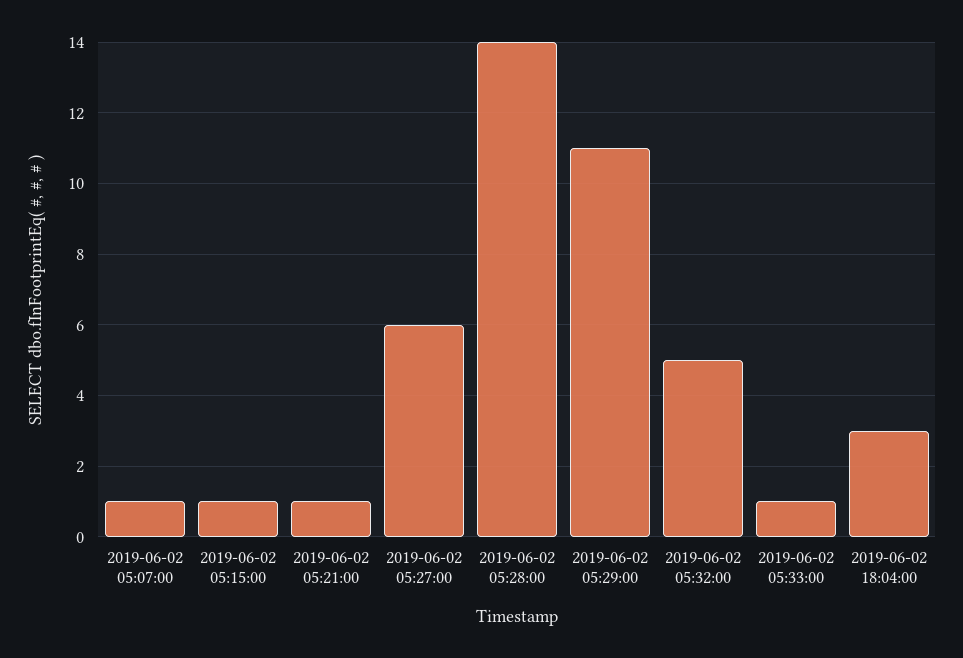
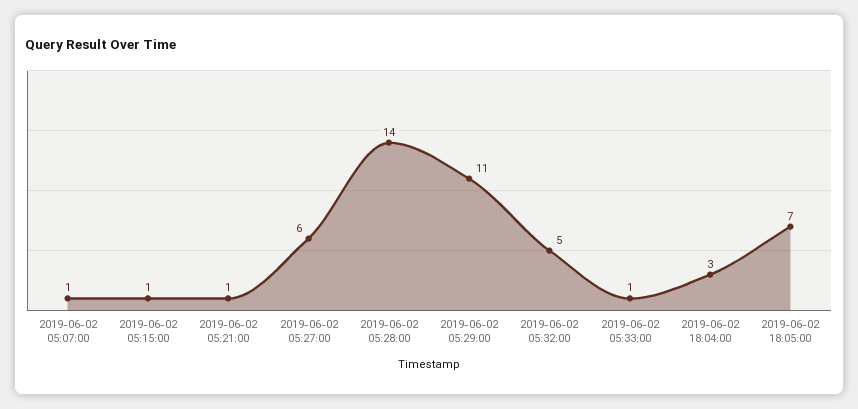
2019-06-02 18:05:00: none -> 7

